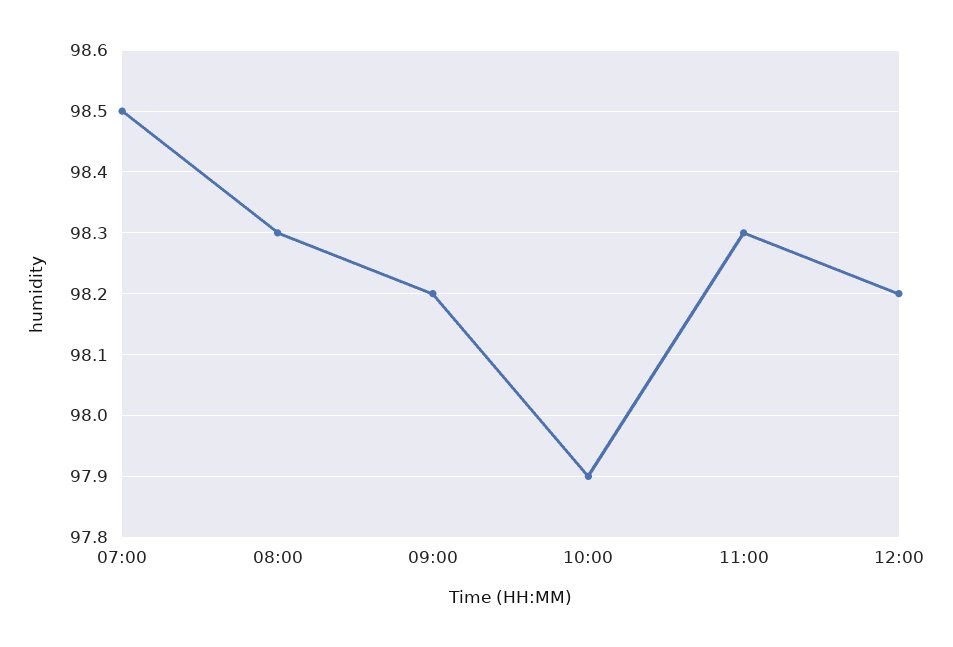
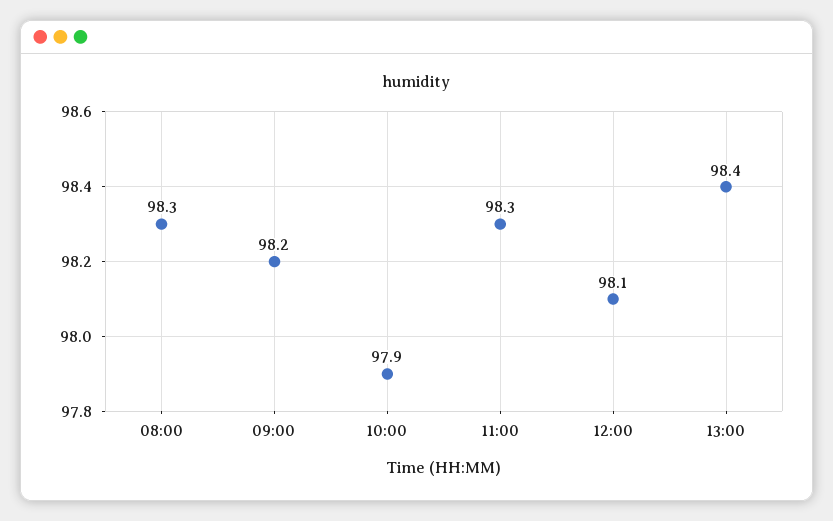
07:00: 98.5 -> none
12:00: 98.2 -> 98.1
13:00: none -> 98.4

